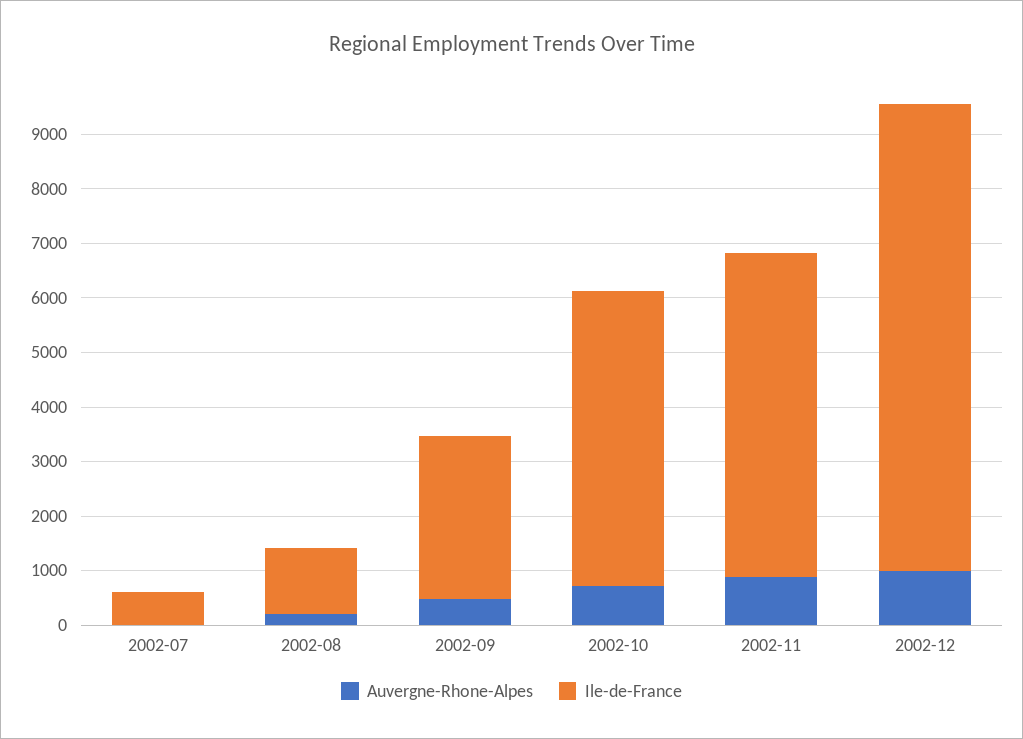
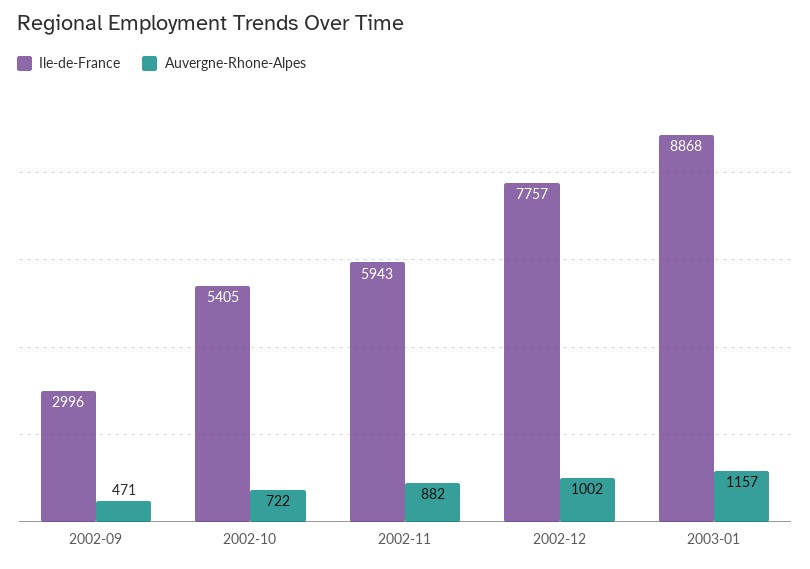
Auvergne-Rhone-Alpes, 2002-07: 0 -> none
Ile-de-France, 2002-07: 600 -> none
Auvergne-Rhone-Alpes, 2002-08: 200 -> none
Ile-de-France, 2002-08: 1200 -> none
Ile-de-France, 2002-12: 8600 -> 7757
Ile-de-France, 2003-01: none -> 8868
Auvergne-Rhone-Alpes, 2003-01: none -> 1157

